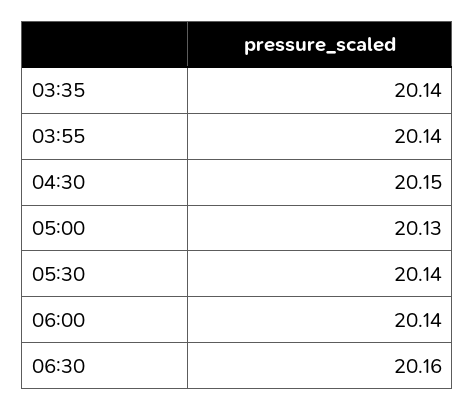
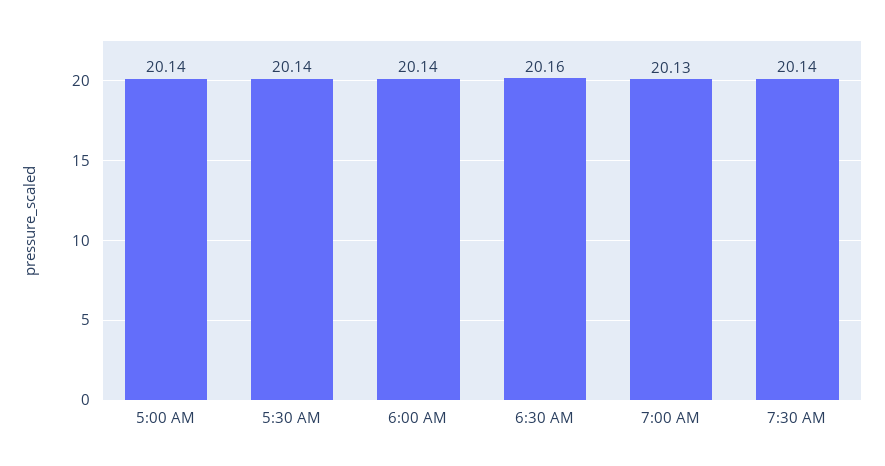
03:35: 20.14 -> none
03:55: 20.14 -> none
04:30: 20.15 -> none
05:00: 20.13 -> 20.14
7:00 AM: none -> 20.13
7:30 AM: none -> 20.14

